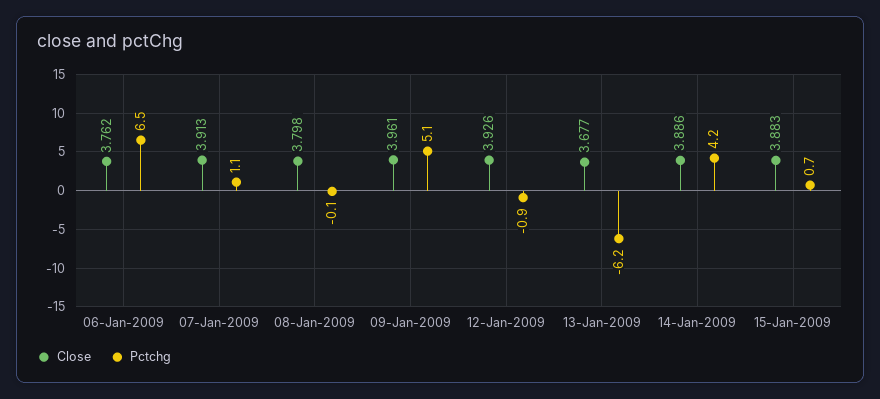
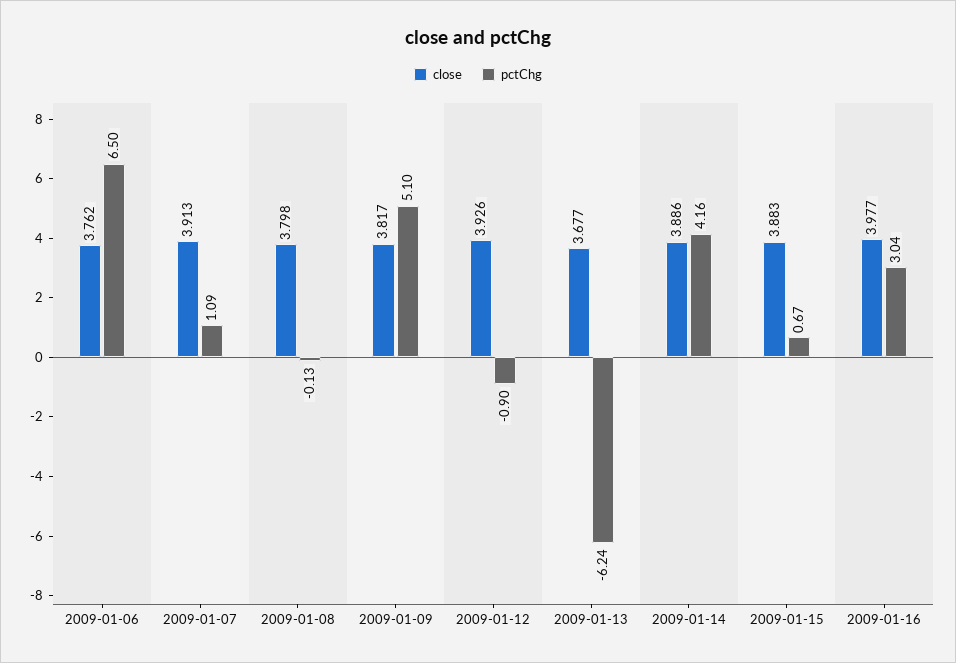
Close, 09-Jan-2009: 3.961 -> 3.817
Close, 2009-01-16: none -> 3.977
Pctchg, 2009-01-16: none -> 3.04

